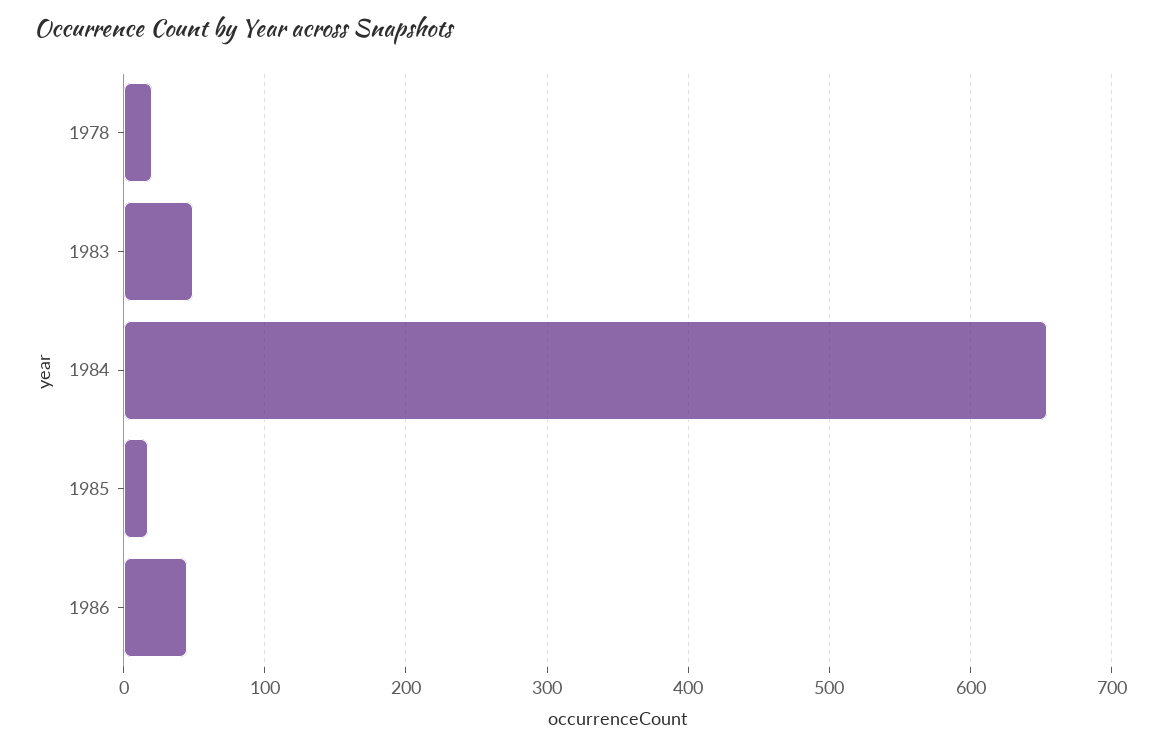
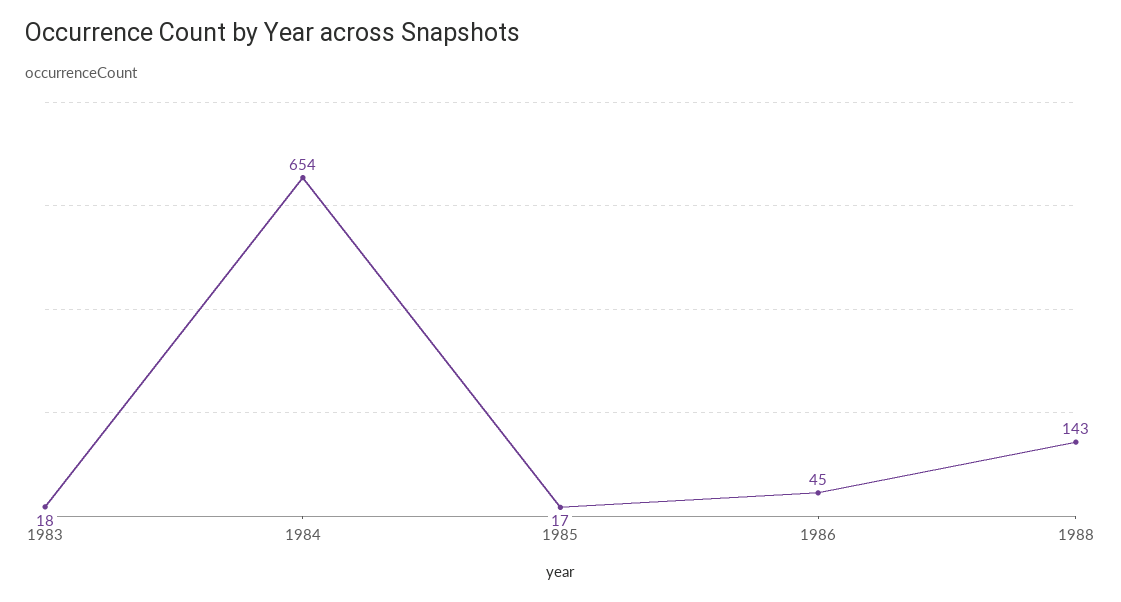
1978: 20 -> none
1983: 50 -> 18
1988: none -> 143

